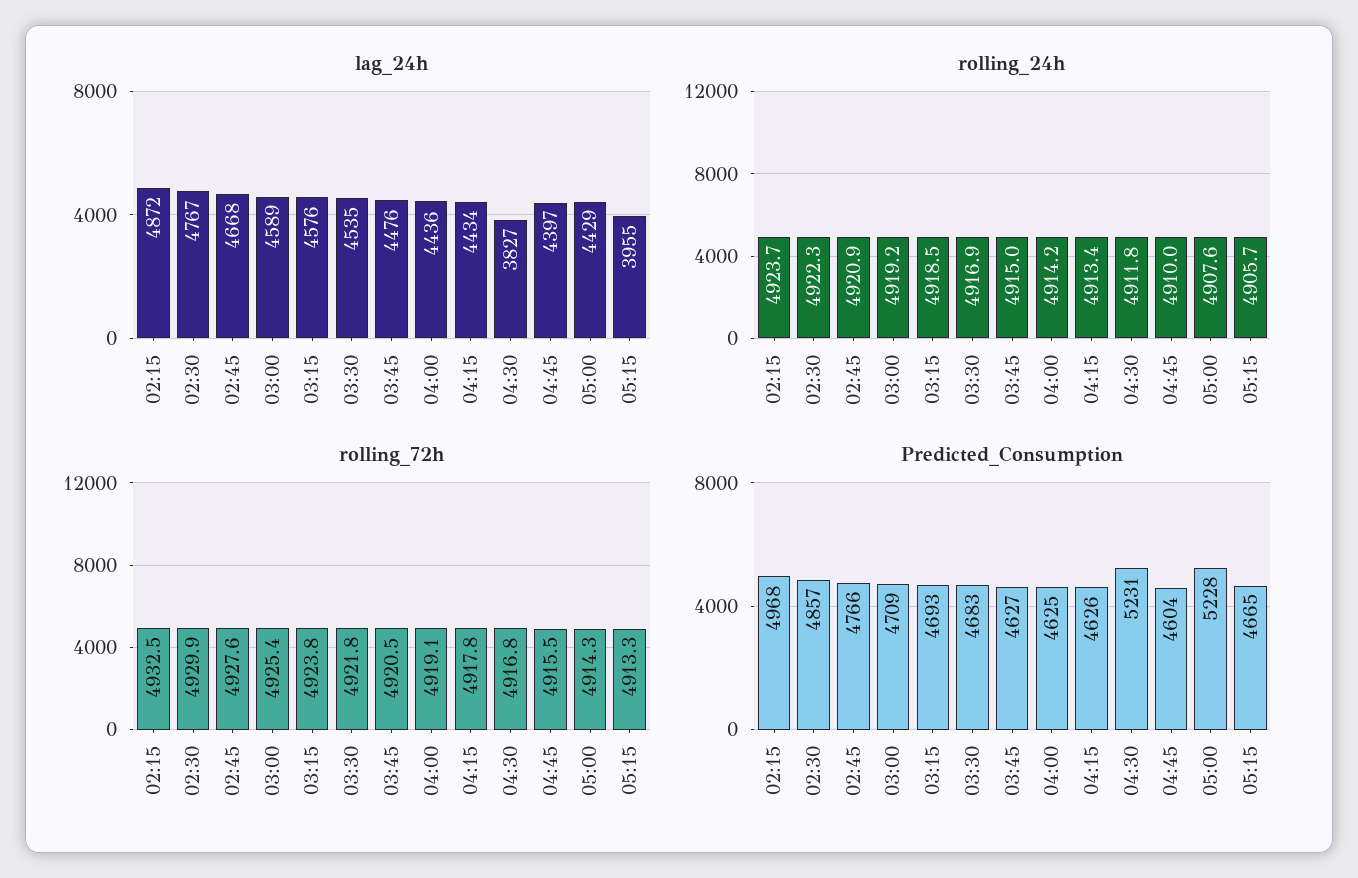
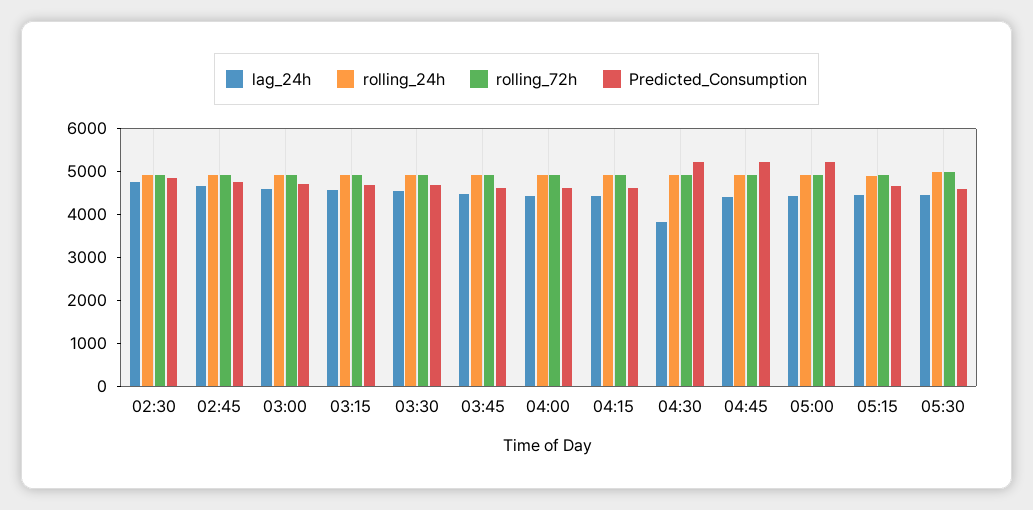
lag_24h, 02:15: 4872 -> none
lag_24h, 05:15: 3955 -> 4400
rolling_24h, 02:15: 4923.7 -> none
rolling_72h, 02:15: 4932.5 -> none
Predicted_Consumption, 02:15: 4968 -> none
Predicted_Consumption, 04:45: 4604 -> 5200
lag_24h, 05:30: none -> 4400
rolling_24h, 05:30: none -> 5000
rolling_72h, 05:30: none -> 5000
Predicted_Consumption, 05:30: none -> 4600

